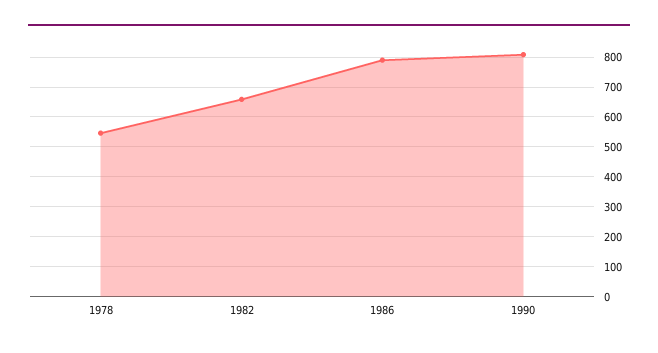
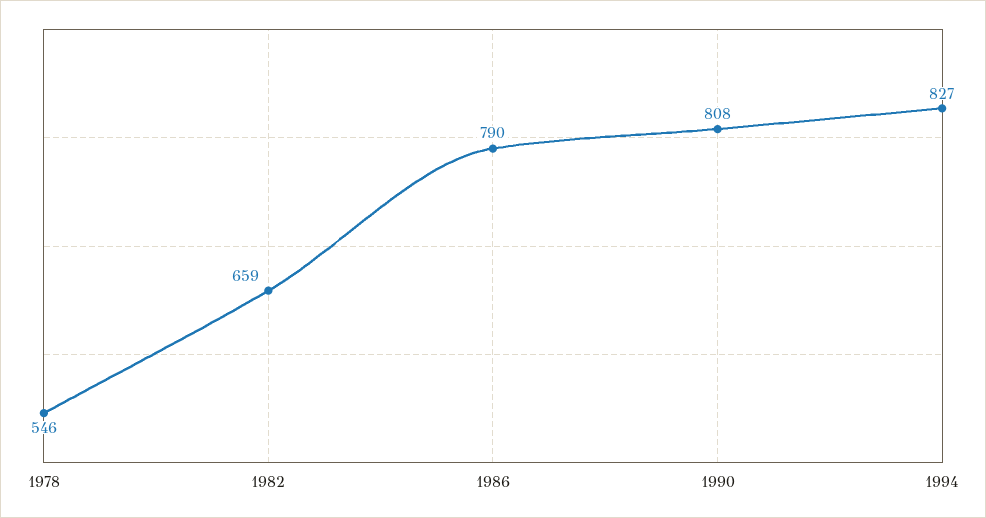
1994: none -> 827

